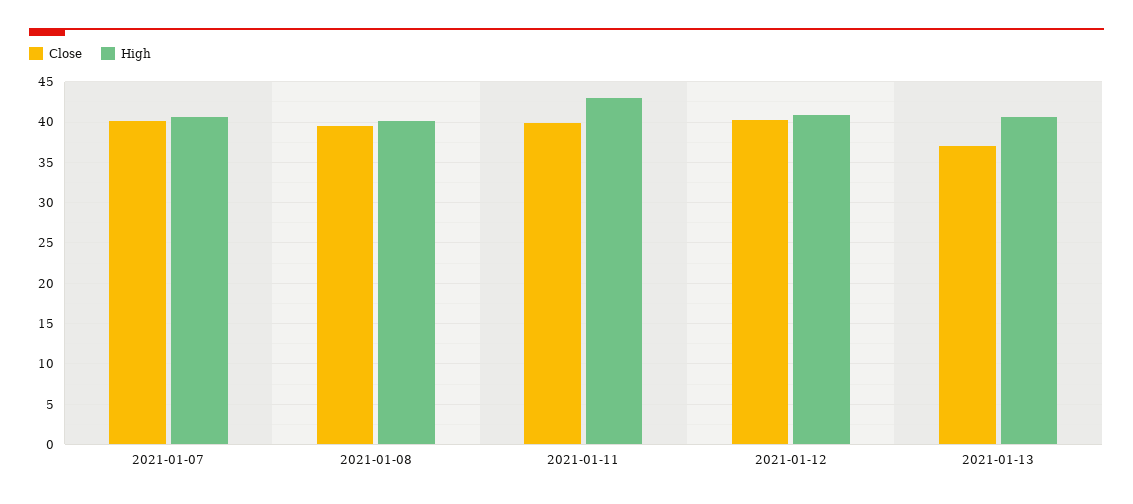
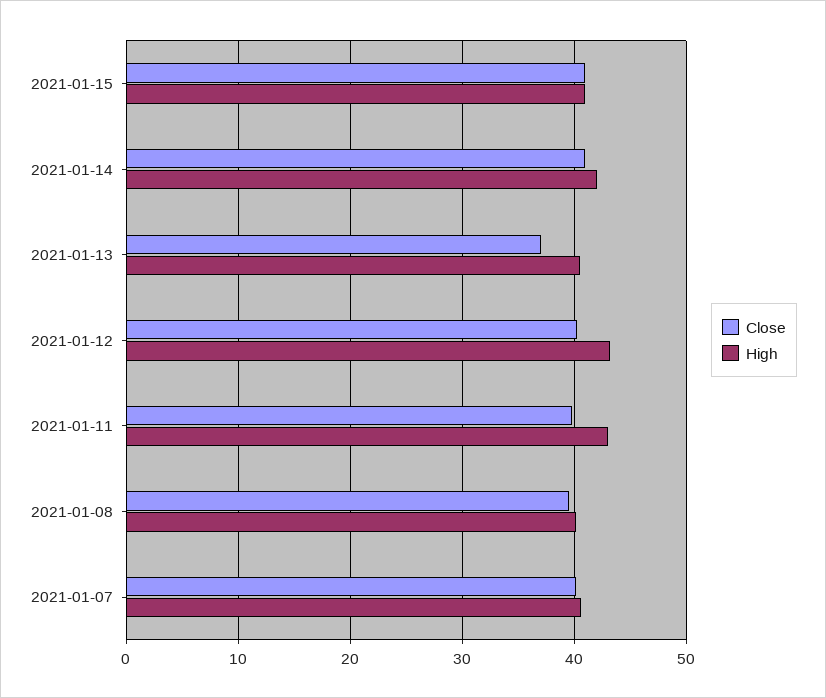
High, 2021-01-12: 41 -> 43
Close, 2021-01-15: none -> 41
High, 2021-01-15: none -> 41
Close, 2021-01-14: none -> 41
High, 2021-01-14: none -> 42

